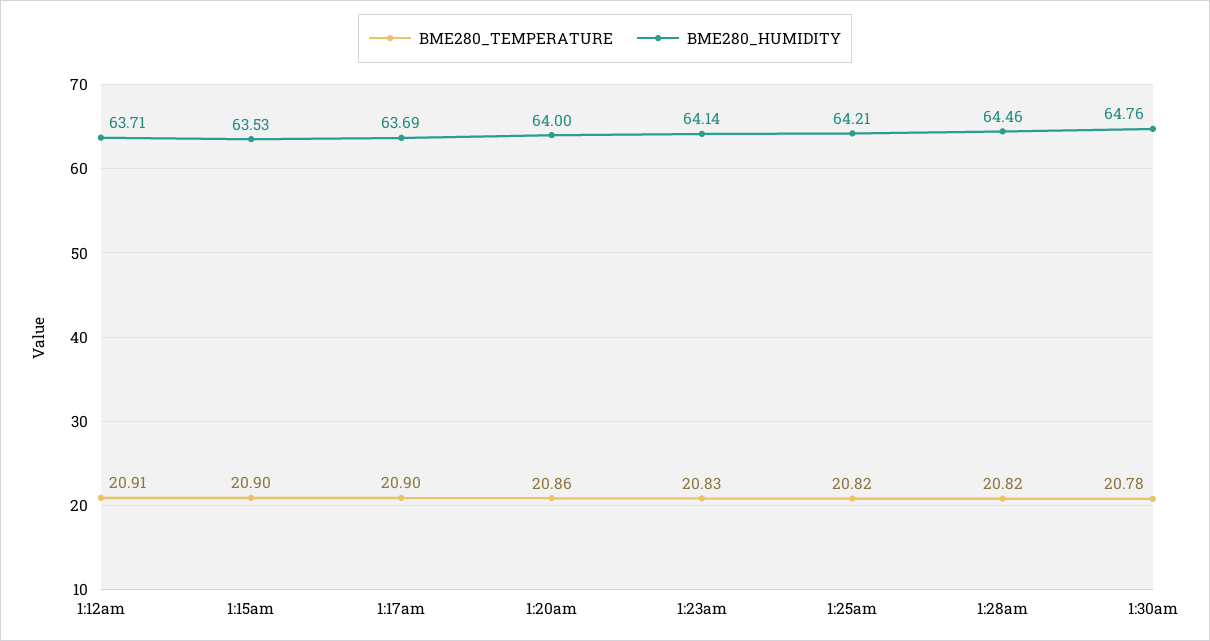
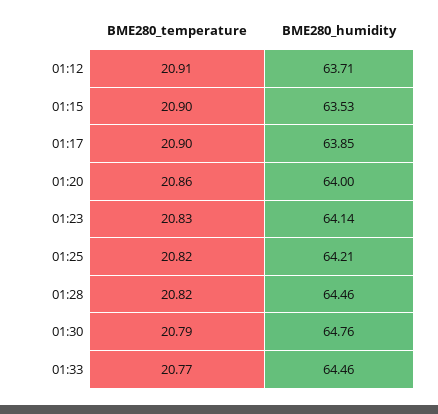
BME280_HUMIDITY, 1:17am: 63.69 -> 63.85
BME280_TEMPERATURE, 1:30am: 20.78 -> 20.79
BME280_TEMPERATURE, 01:33: none -> 20.77
BME280_HUMIDITY, 01:33: none -> 64.46

